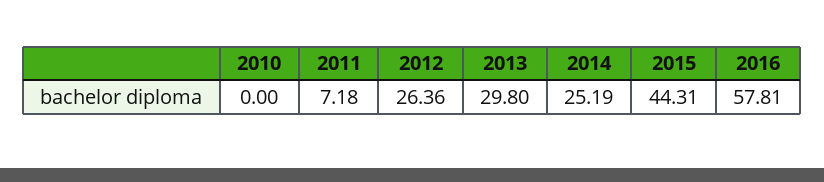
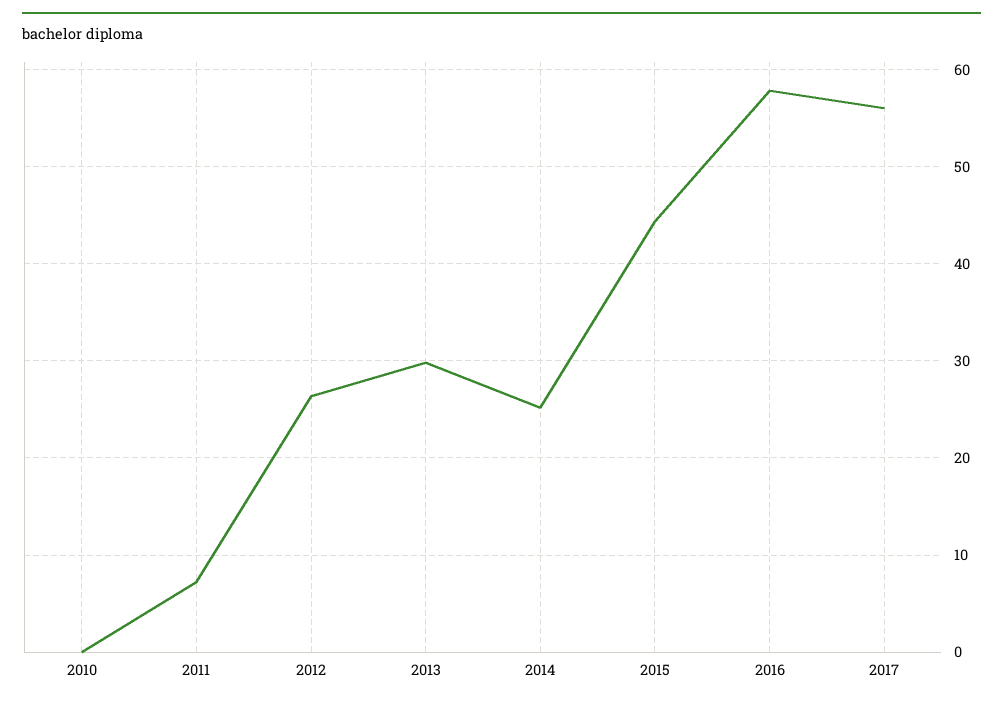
2017: none -> 56

